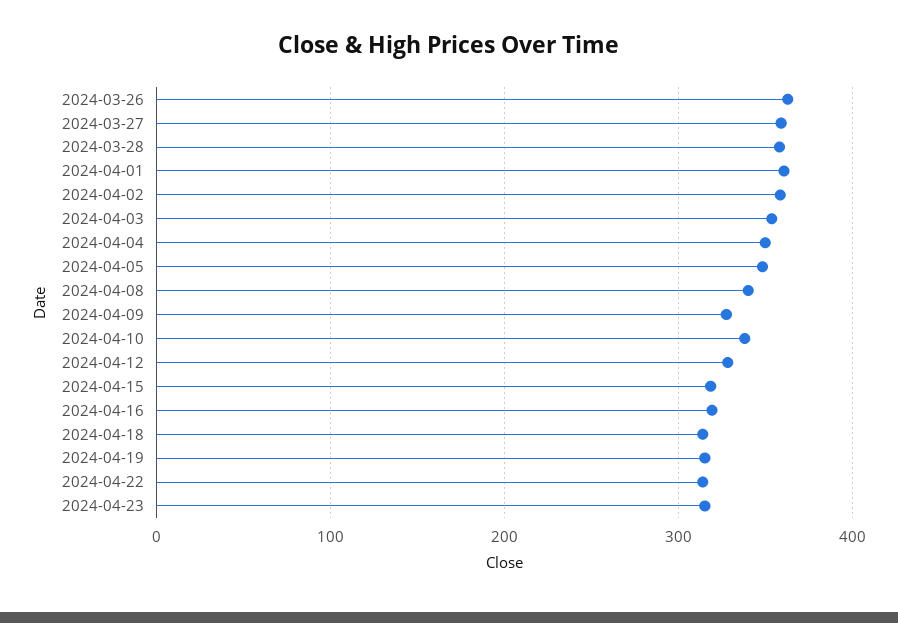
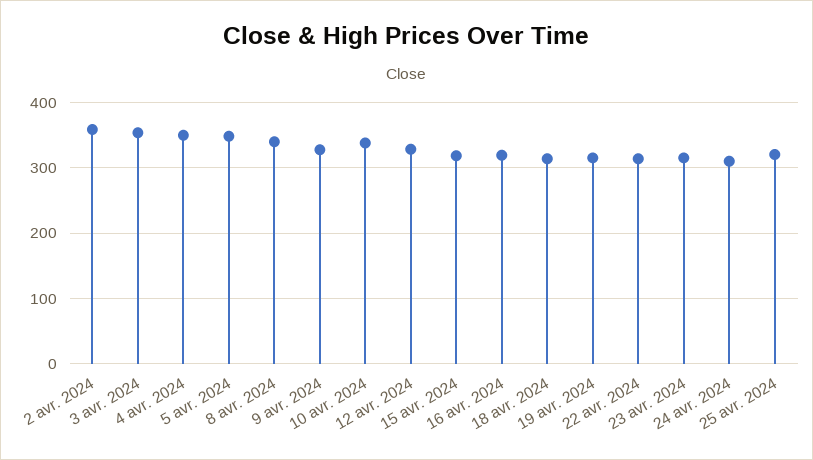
2024-03-26: 360 -> none
2024-03-27: 360 -> none
2024-03-28: 360 -> none
2024-04-01: 360 -> none
24 avr. 2024: none -> 310
25 avr. 2024: none -> 320

